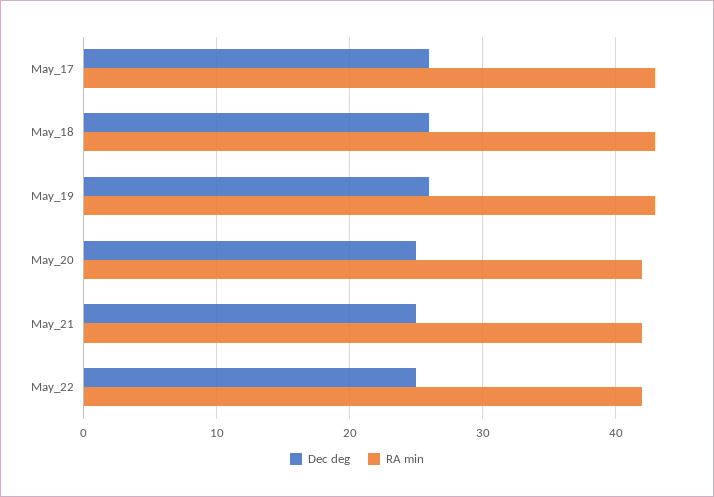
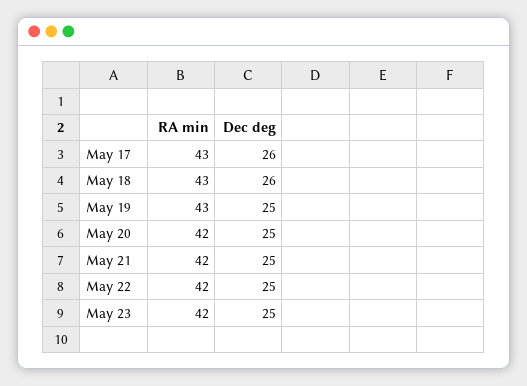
Dec deg, May_19: 26 -> 25
RA min, May 23: none -> 42
Dec deg, May 23: none -> 25

